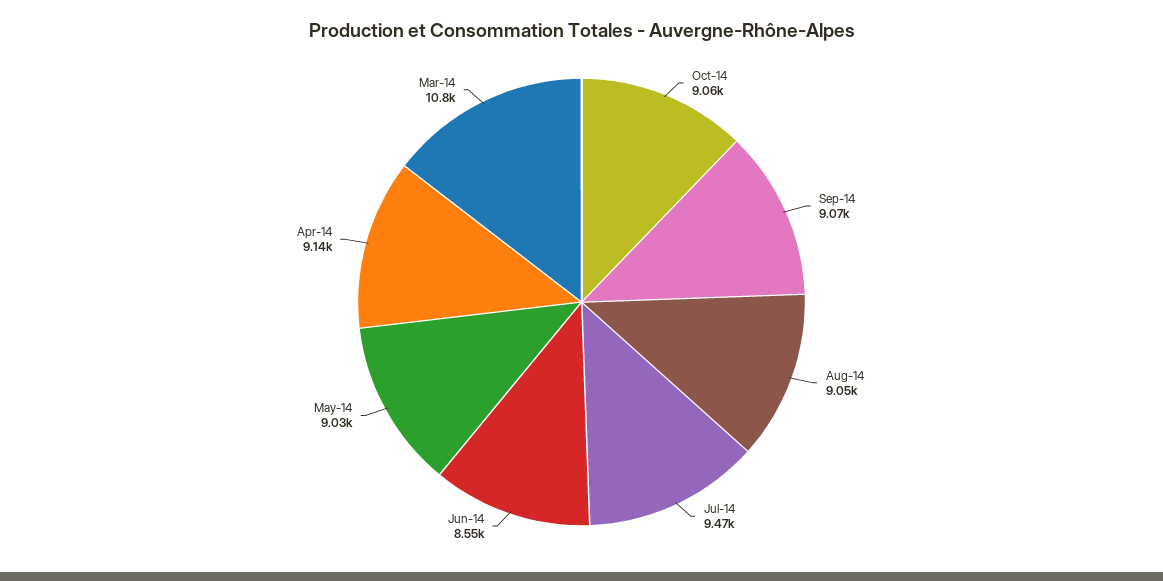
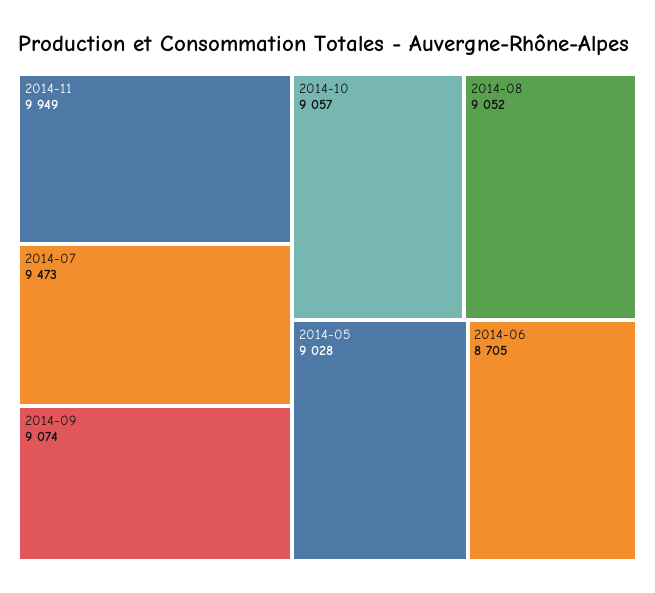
Jun-14: 8550 -> 8705
Apr-14: 9140 -> none
Mar-14: 10800 -> none
2014-11: none -> 9949

